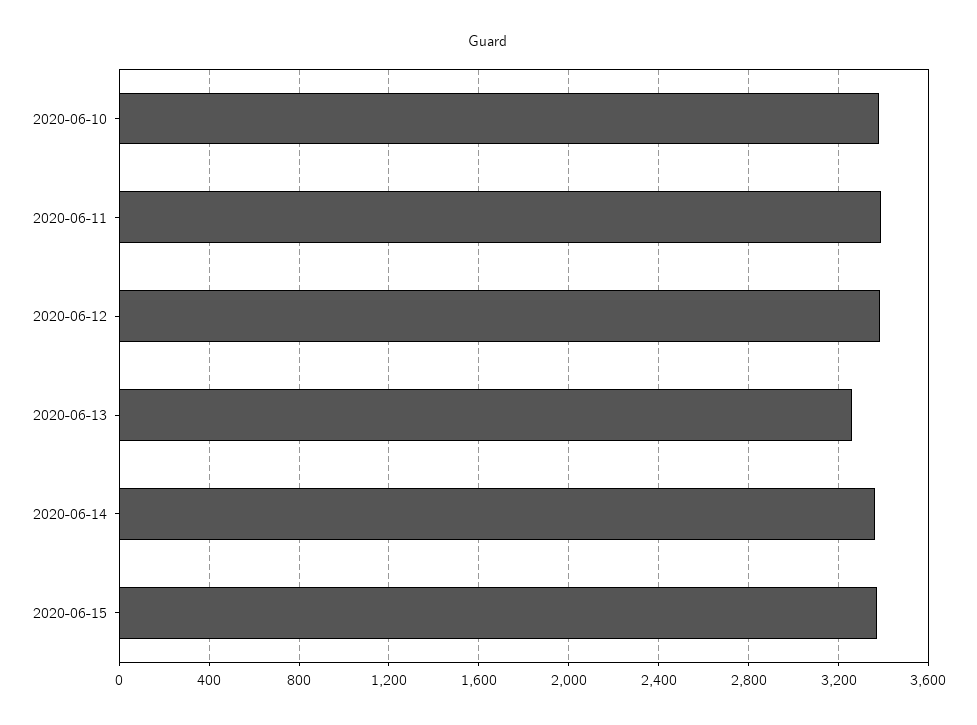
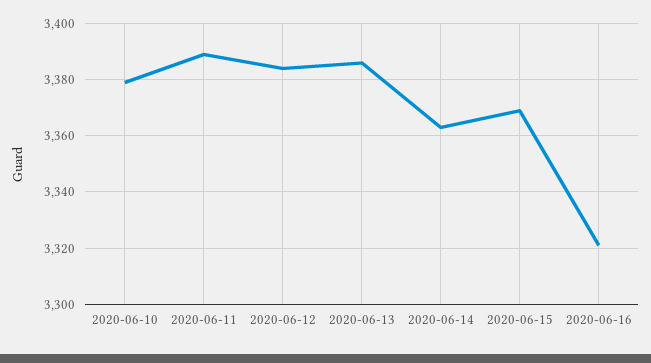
2020-06-13: 3250 -> 3385
2020-06-16: none -> 3320

